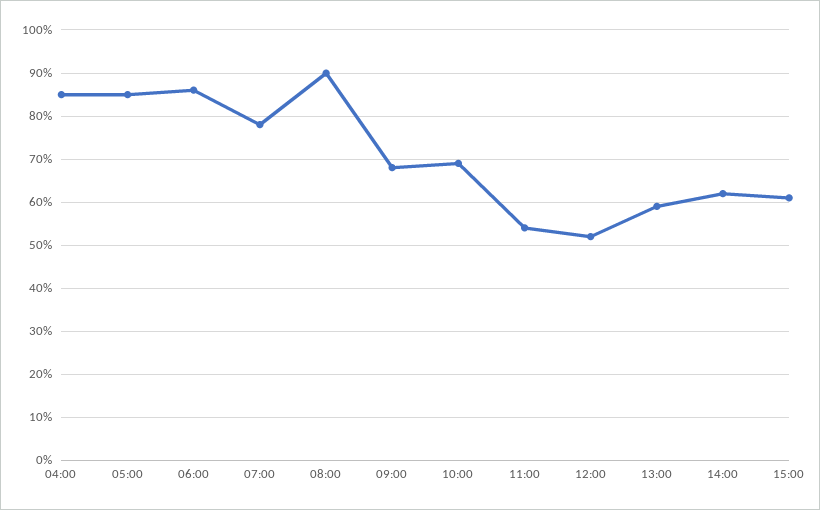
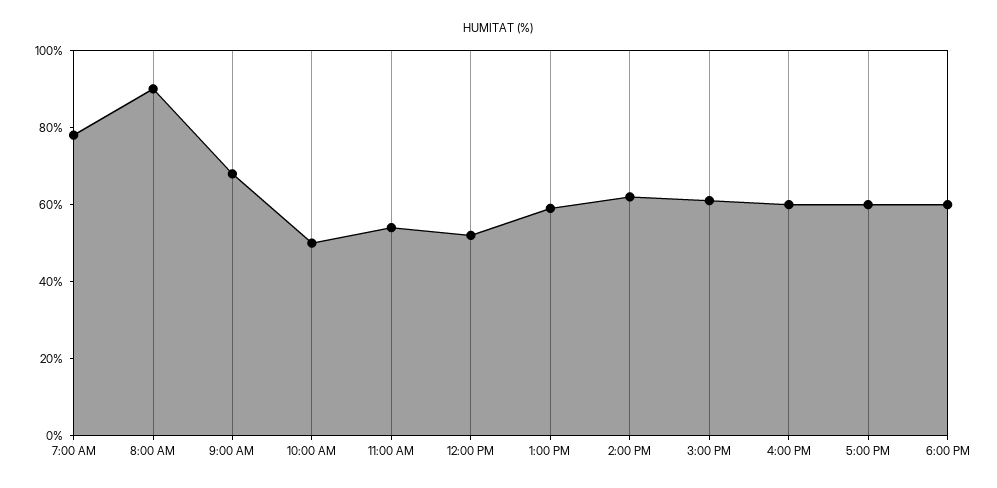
04:00: 85 -> none
05:00: 85 -> none
06:00: 85 -> none
10:00: 70 -> 50
4:00 PM: none -> 60
5:00 PM: none -> 60
6:00 PM: none -> 60

